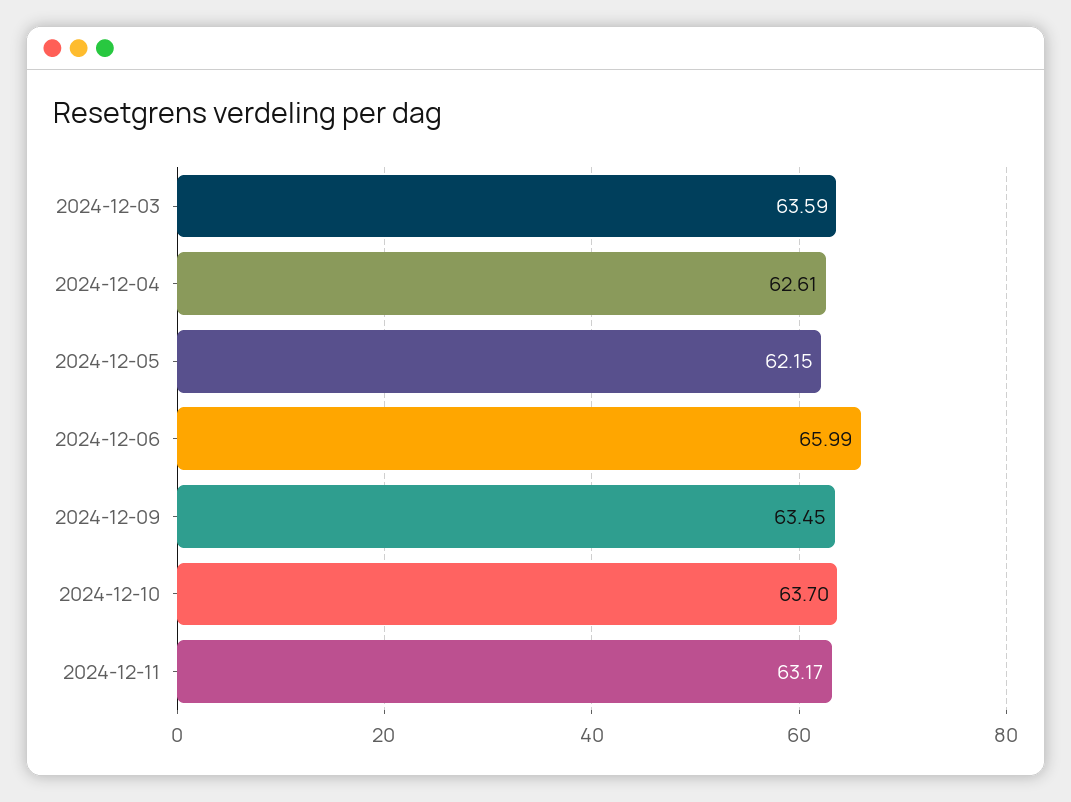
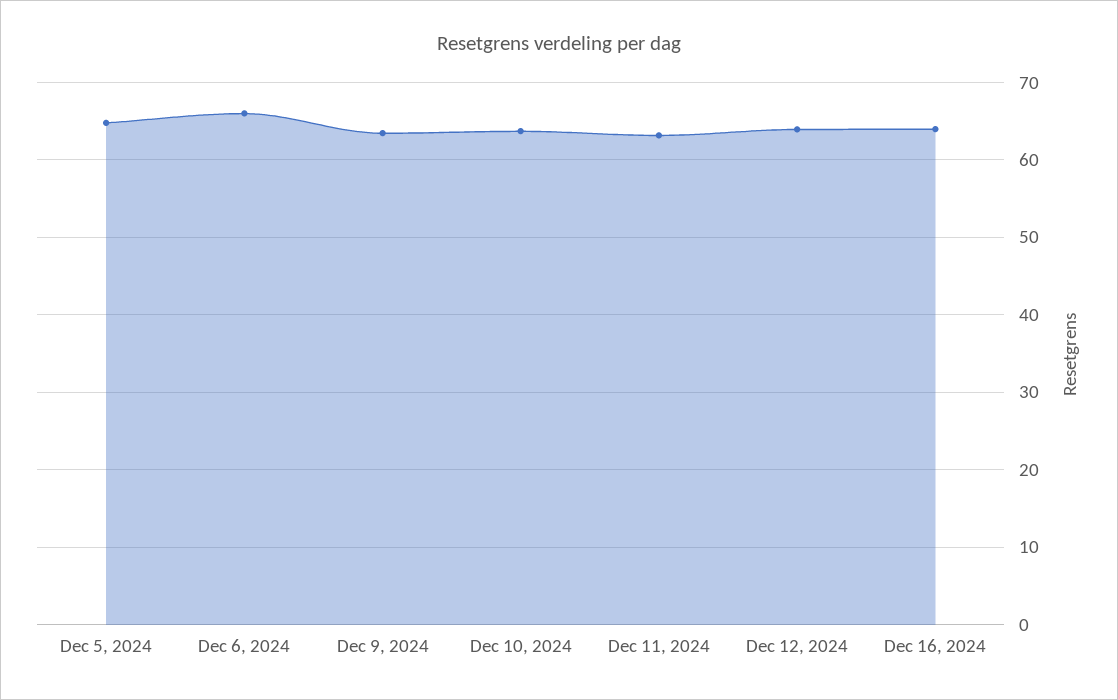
2024-12-03: 63.59 -> none
2024-12-04: 62.61 -> none
2024-12-05: 62.15 -> 65
Dec 12, 2024: none -> 64
Dec 16, 2024: none -> 64

